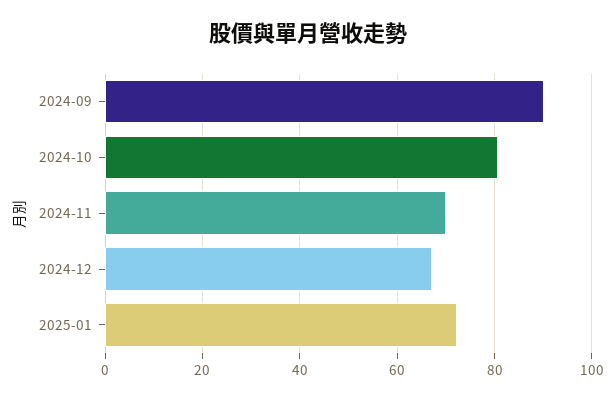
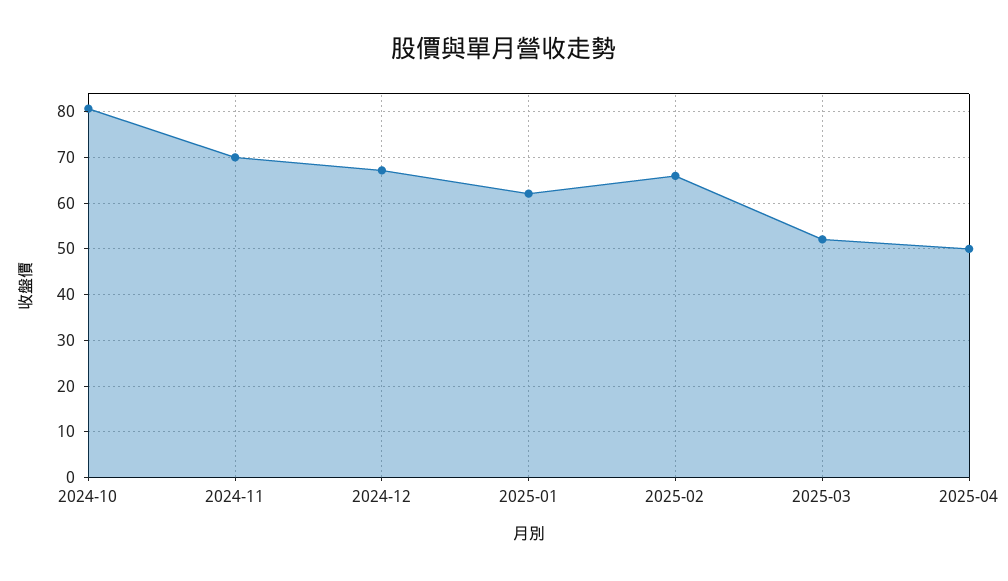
2024-09: 90 -> none
2025-01: 72 -> 62
2025-02: none -> 66
2025-03: none -> 52
2025-04: none -> 50

